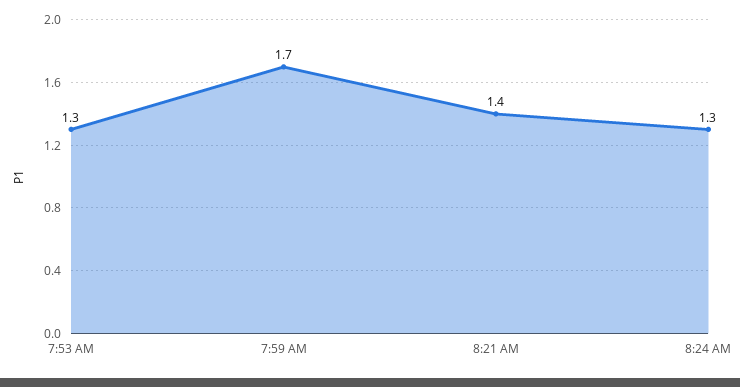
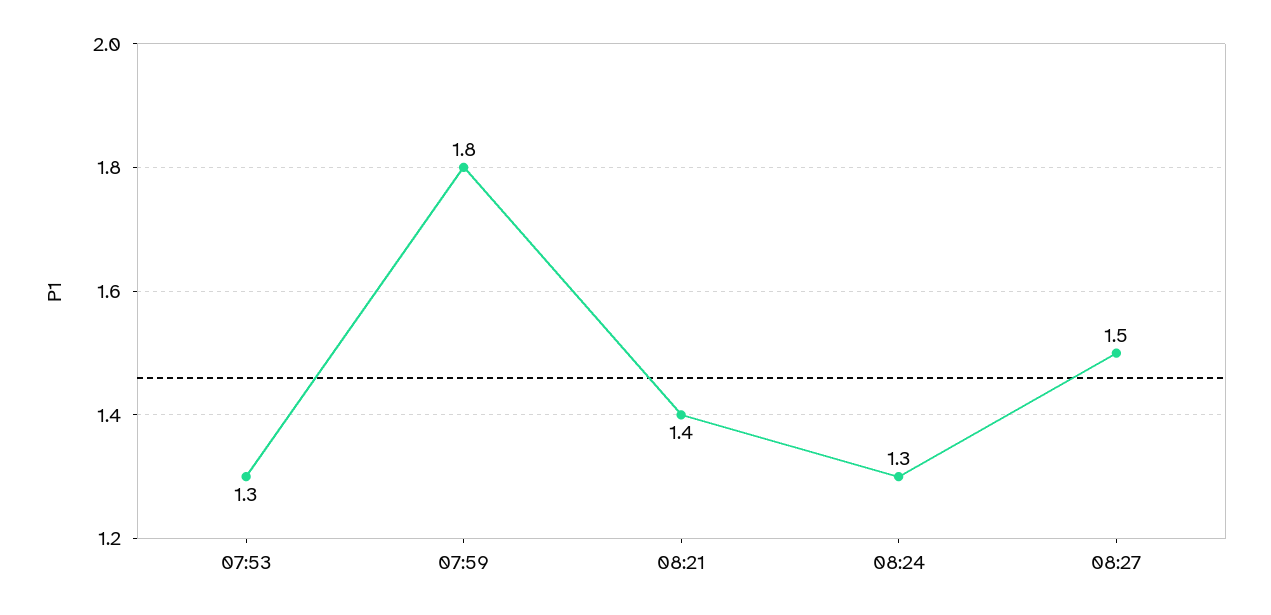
7:59 AM: 1.7 -> 1.8
08:27: none -> 1.5

